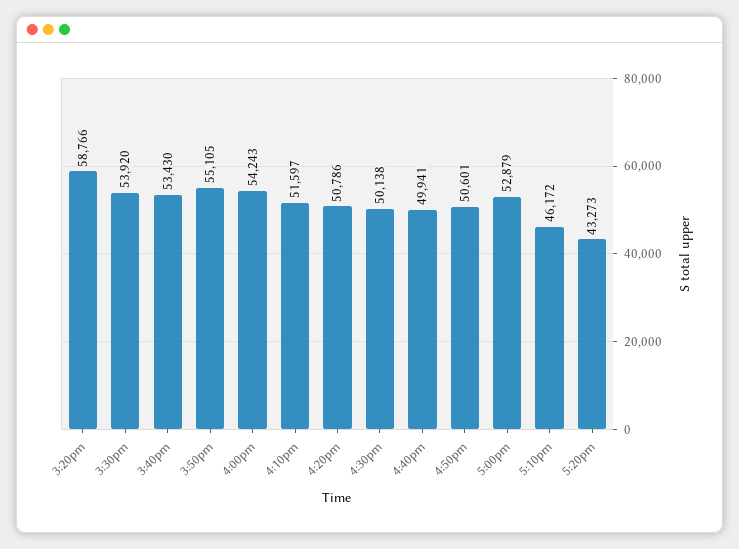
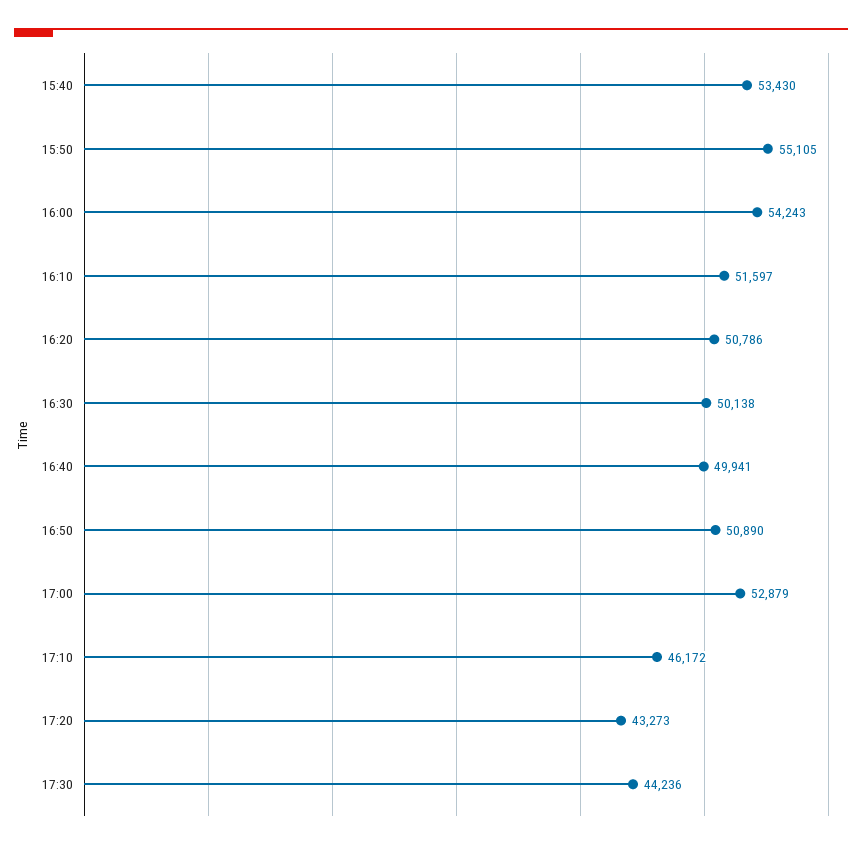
3:20pm: 58766 -> none
3:30pm: 53920 -> none
4:50pm: 50601 -> 50890
17:30: none -> 44236

